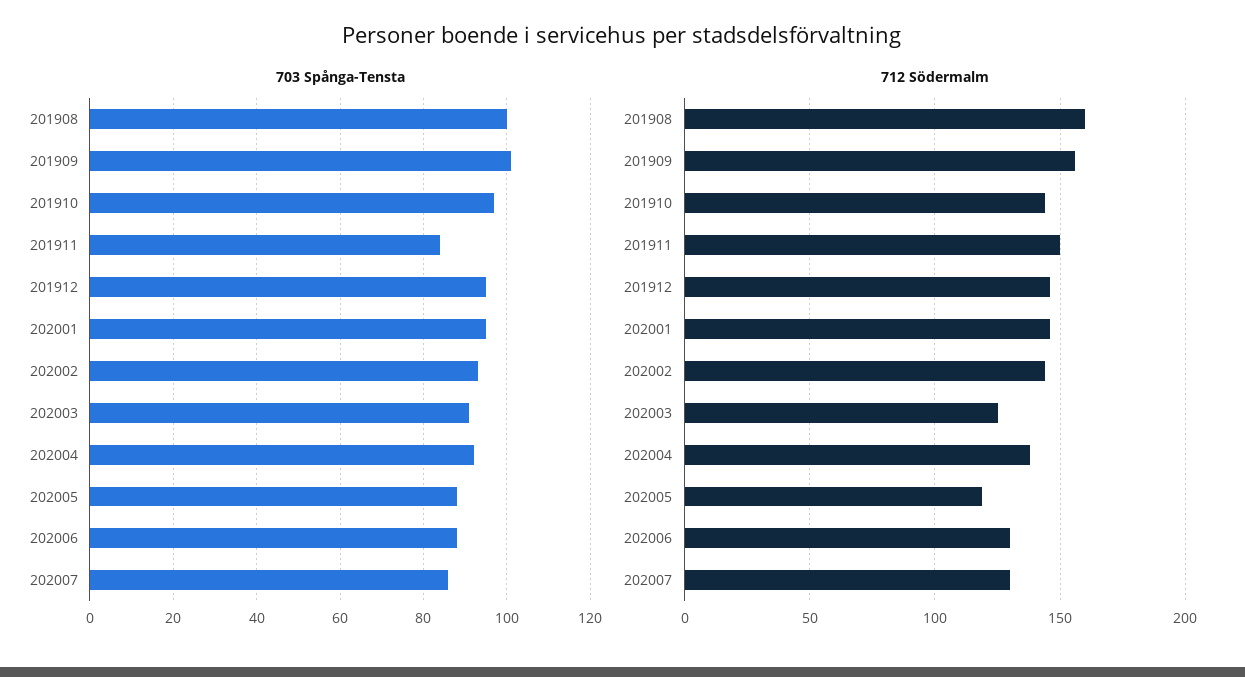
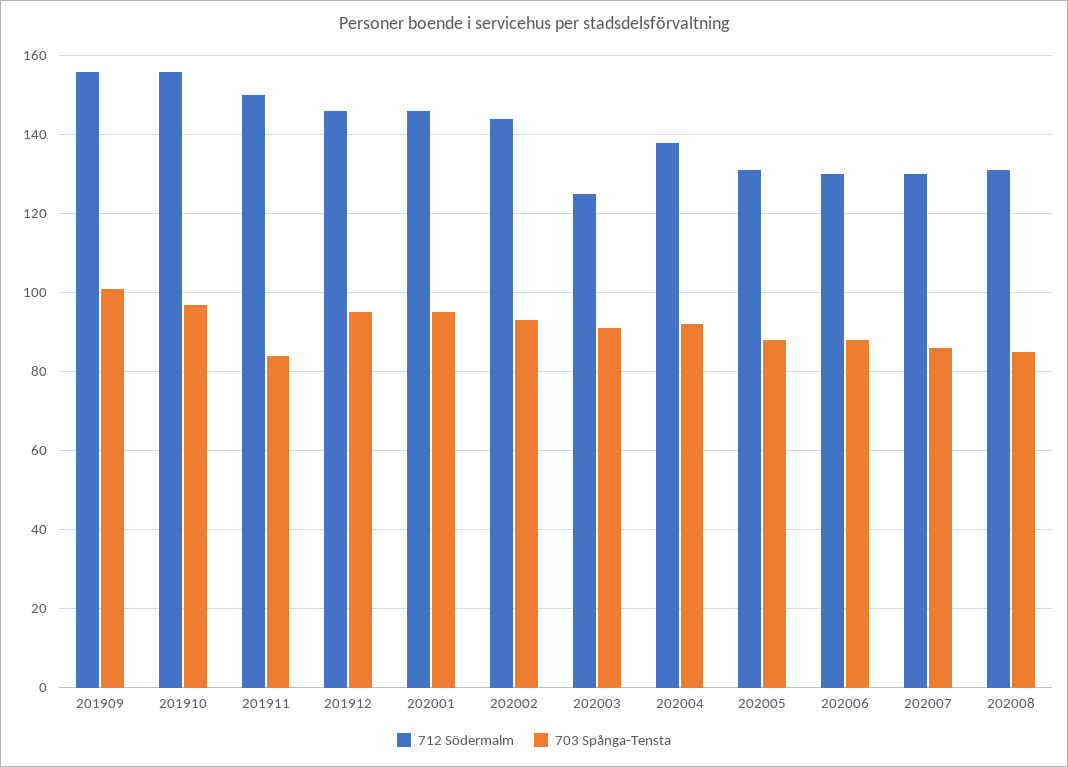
703 Spånga-Tensta, 201908: 100 -> none
712 Södermalm, 201908: 160 -> none
712 Södermalm, 201910: 145 -> 155
712 Södermalm, 202005: 120 -> 130
712 Södermalm, 202008: none -> 130
703 Spånga-Tensta, 202008: none -> 85

